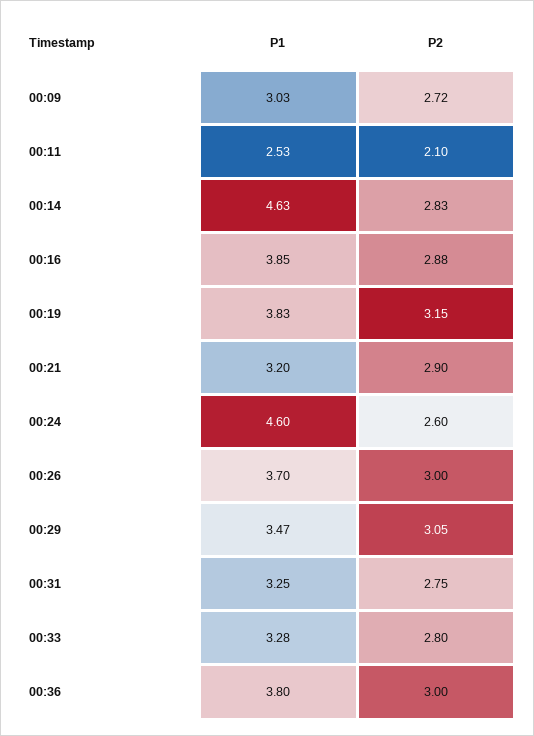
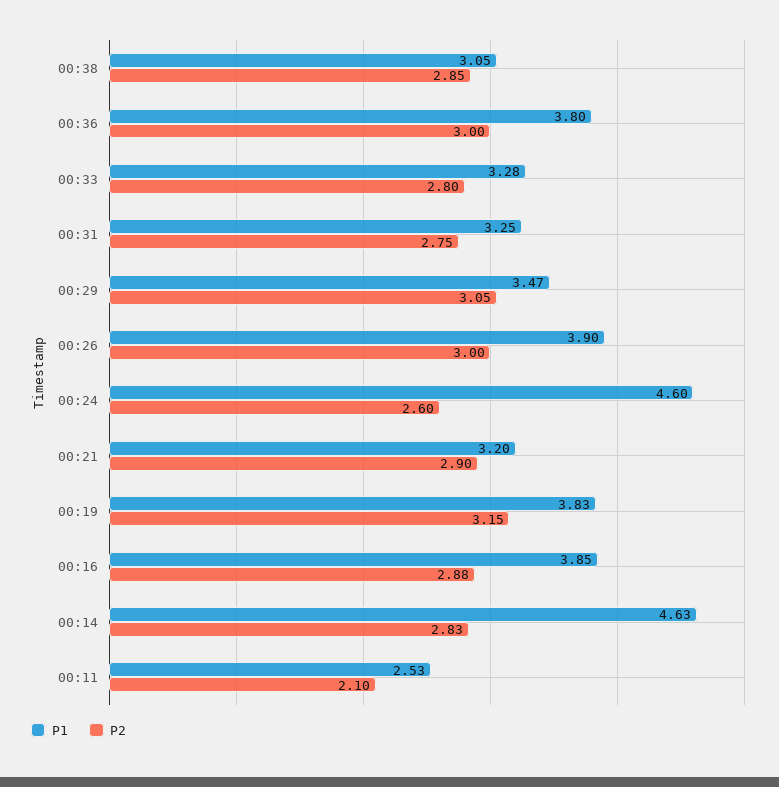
P1, 00:09: 3.03 -> none
P2, 00:09: 2.72 -> none
P1, 00:26: 3.7 -> 3.9
P1, 00:38: none -> 3.05
P2, 00:38: none -> 2.85

